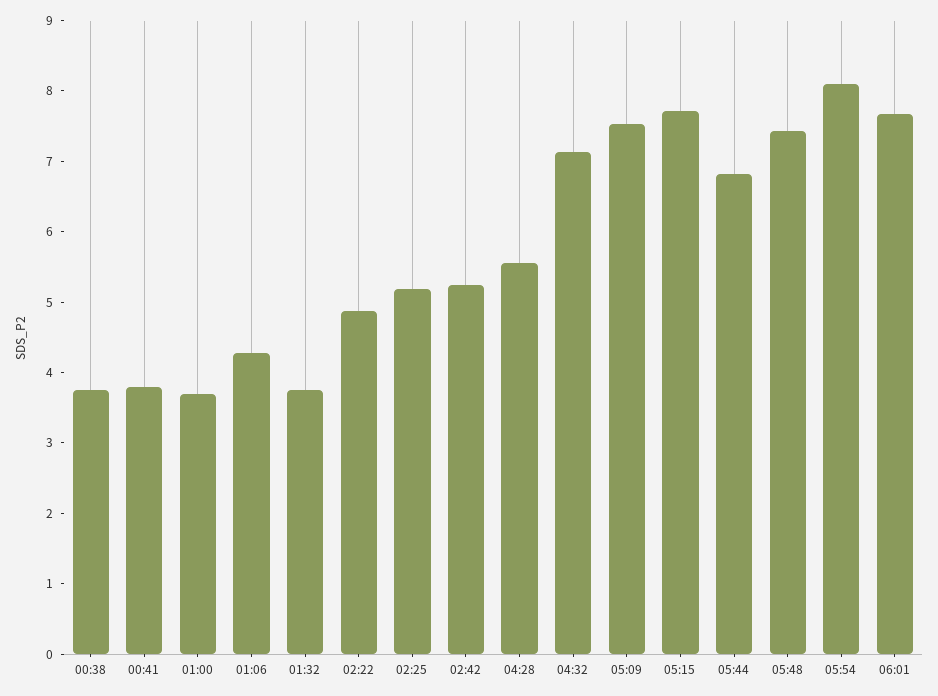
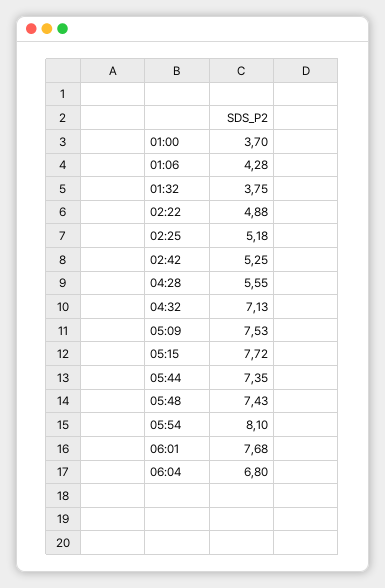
00:38: 3.8 -> none
00:41: 3.8 -> none
05:44: 6.8 -> 7.35
06:04: none -> 6.8

